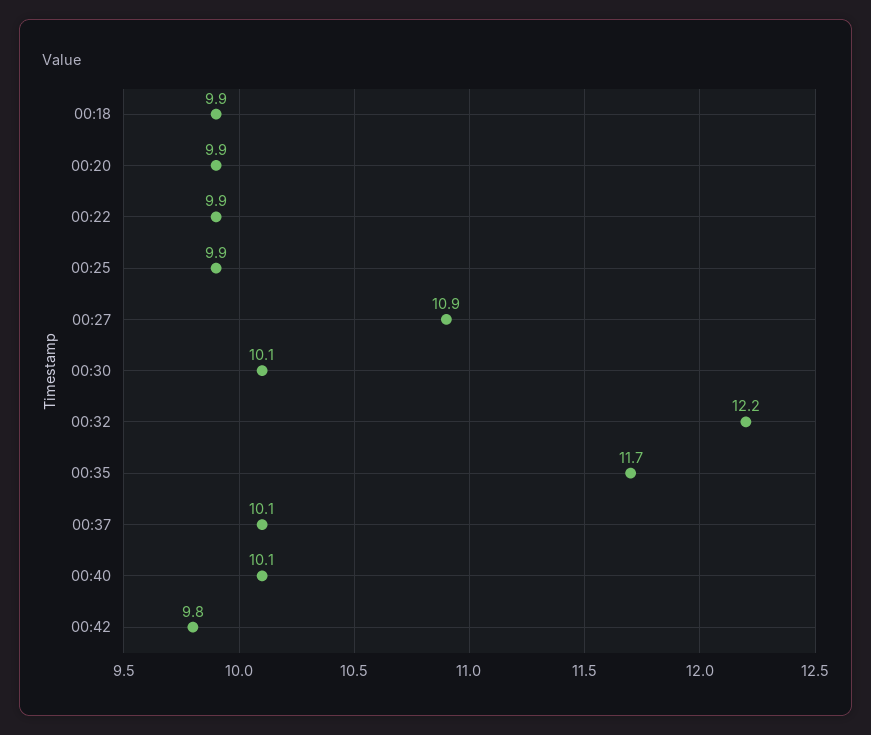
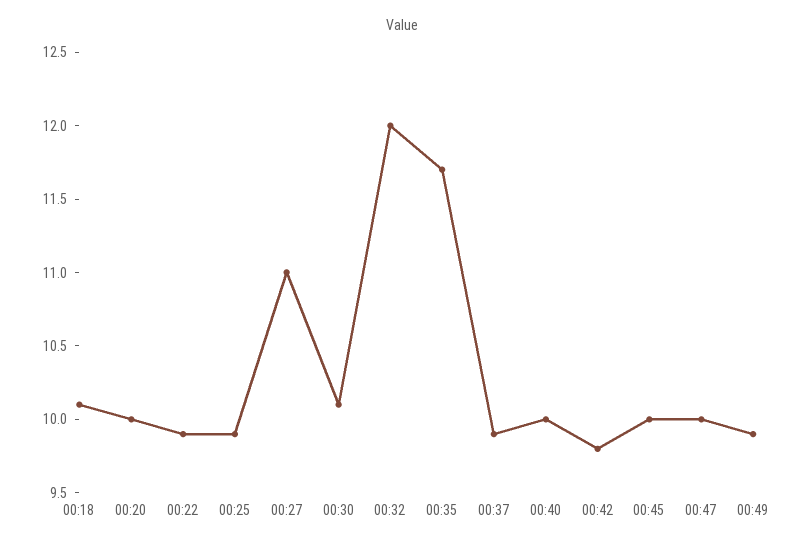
00:18: 9.9 -> 10.1
00:20: 9.9 -> 10
00:27: 10.9 -> 11
00:32: 12.2 -> 12
00:37: 10.1 -> 9.9
00:40: 10.1 -> 10
00:45: none -> 10
00:47: none -> 10
00:49: none -> 9.9

